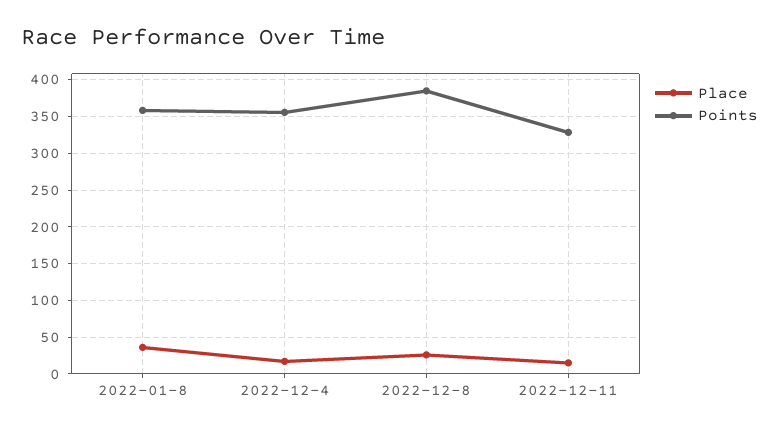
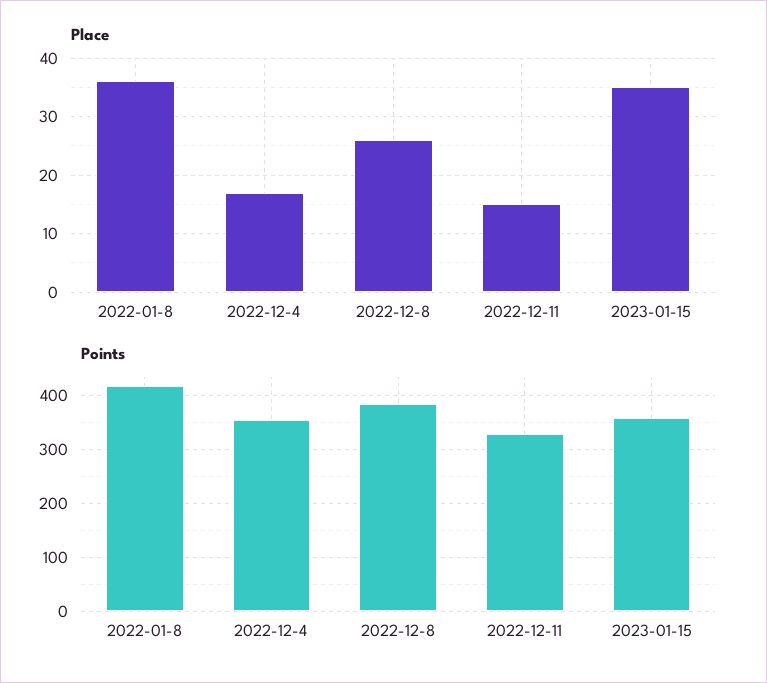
Points, 2022-01-8: 360 -> 420
Place, 2023-01-15: none -> 35
Points, 2023-01-15: none -> 360

